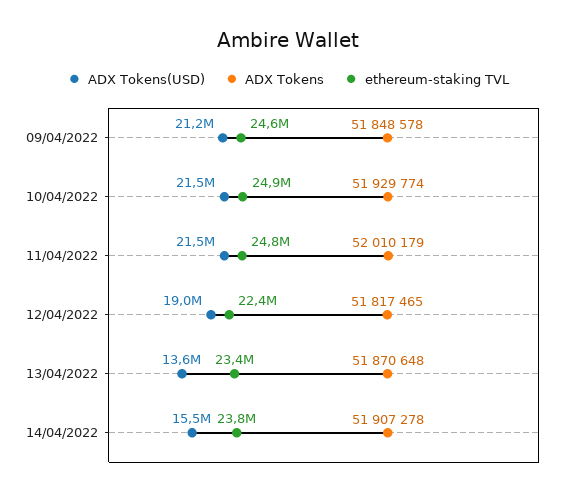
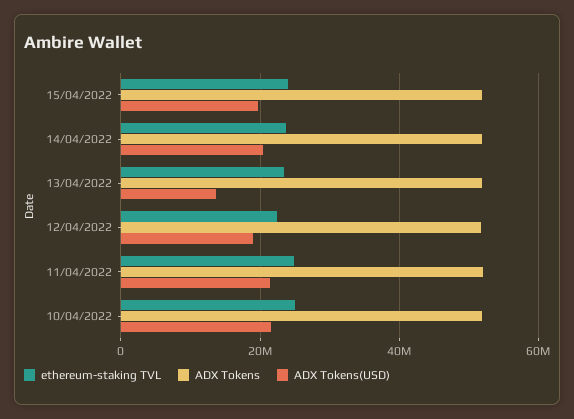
ADX Tokens(USD), 09/04/2022: 21200000 -> none
ADX Tokens, 09/04/2022: 51848578 -> none
ethereum-staking TVL, 09/04/2022: 24600000 -> none
ADX Tokens(USD), 14/04/2022: 15500000 -> 20000000
ethereum-staking TVL, 15/04/2022: none -> 24000000
ADX Tokens, 15/04/2022: none -> 52000000
ADX Tokens(USD), 15/04/2022: none -> 20000000

